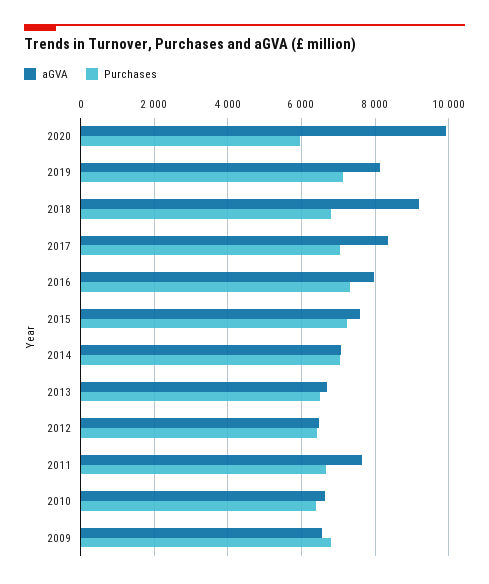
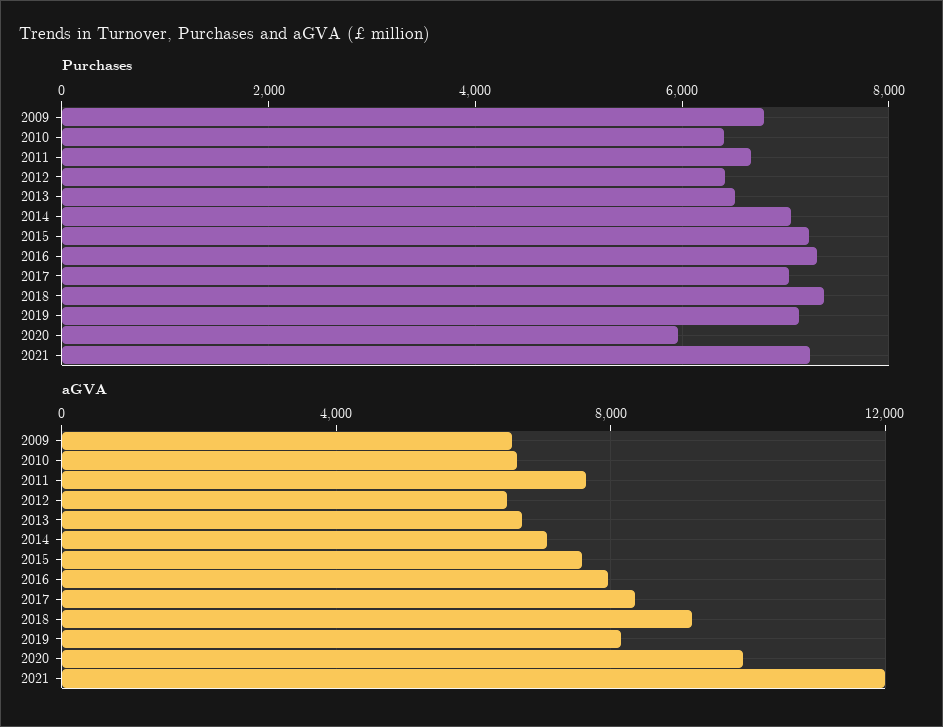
Purchases, 2018: 6800 -> 7400
Purchases, 2021: none -> 7200
aGVA, 2021: none -> 12000

